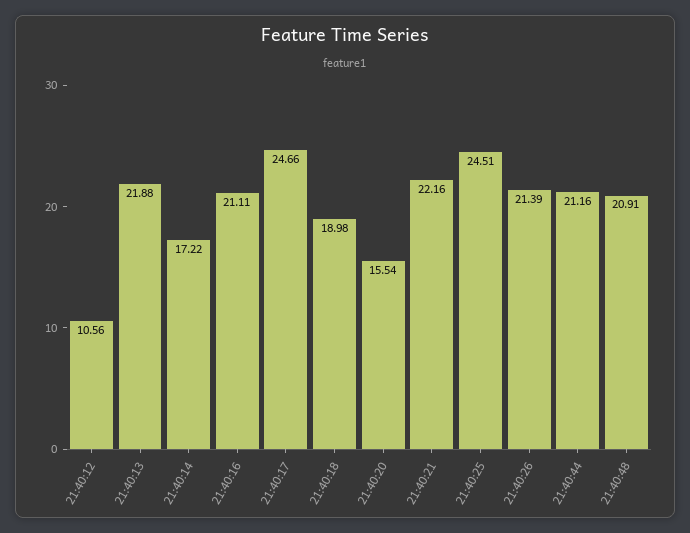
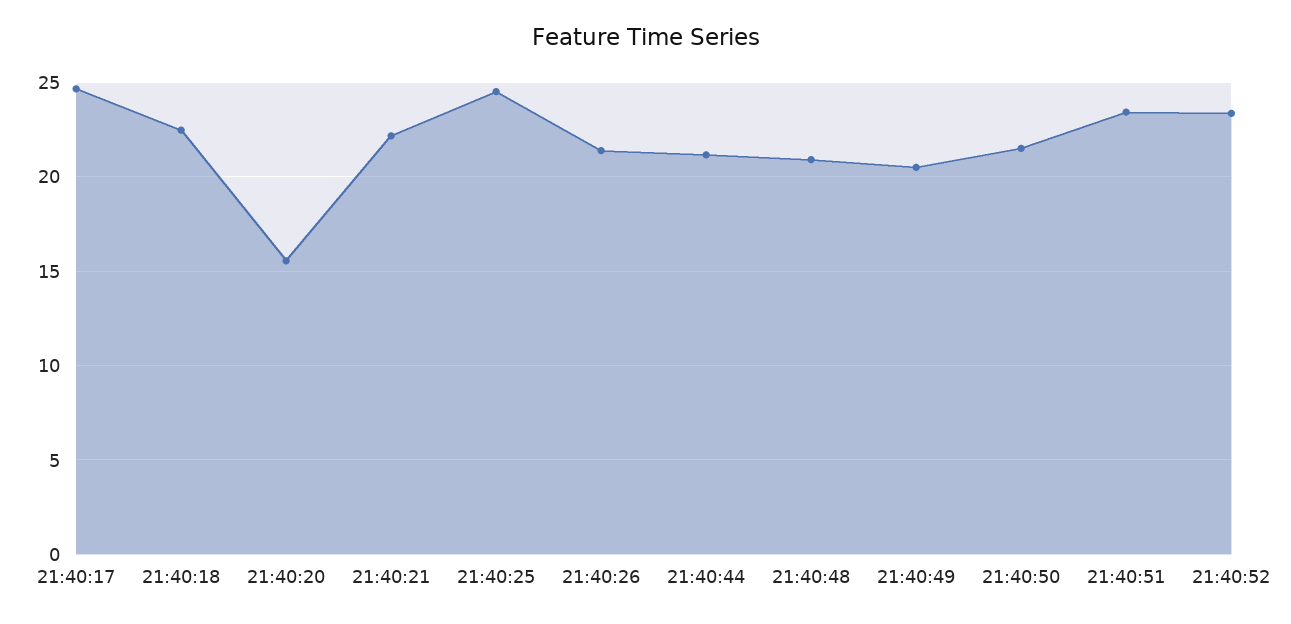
21:40:12: 10.56 -> none
21:40:13: 21.88 -> none
21:40:14: 17.22 -> none
21:40:16: 21.11 -> none
21:40:18: 18.98 -> 22.5
21:40:49: none -> 20.5
21:40:50: none -> 21.5
21:40:51: none -> 23.5
21:40:52: none -> 23.5

